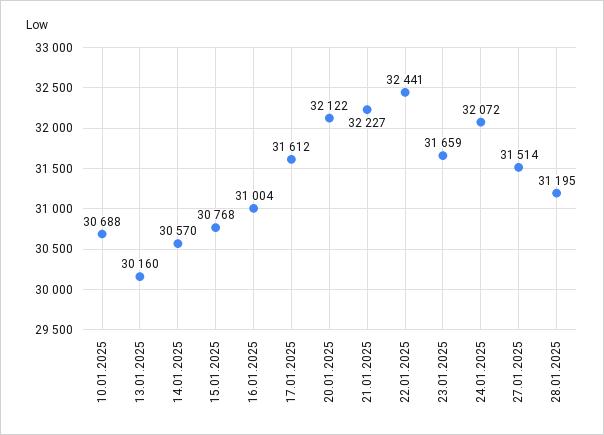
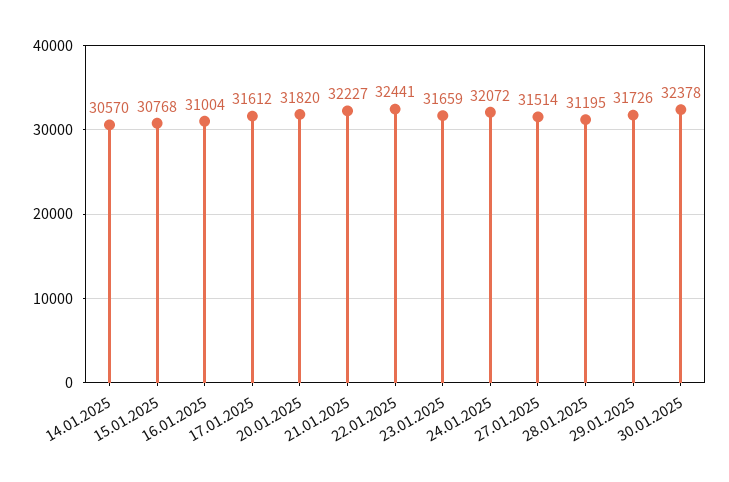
10.01.2025: 30688 -> none
13.01.2025: 30160 -> none
20.01.2025: 32122 -> 31820
29.01.2025: none -> 31726
30.01.2025: none -> 32378

